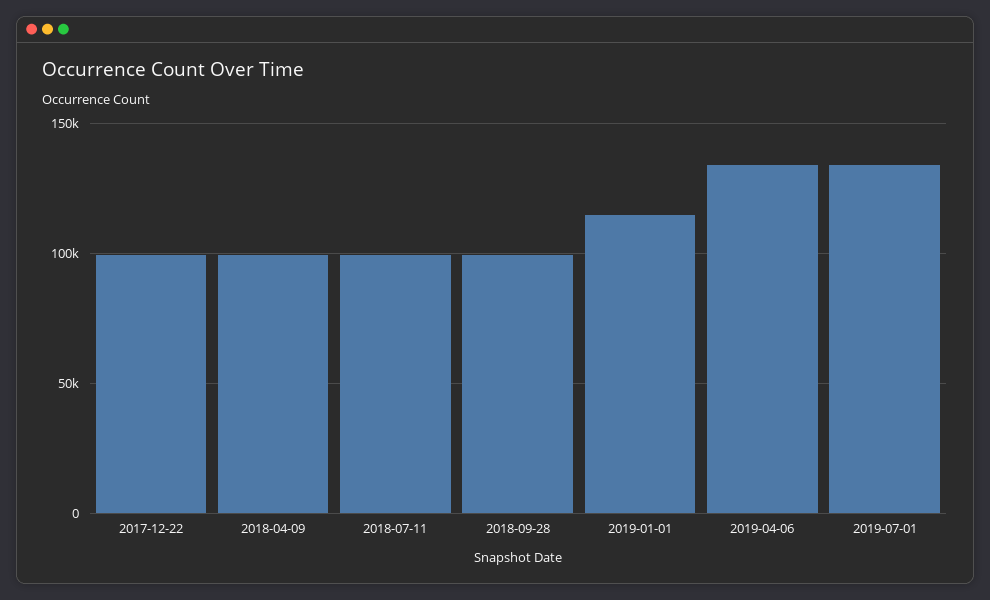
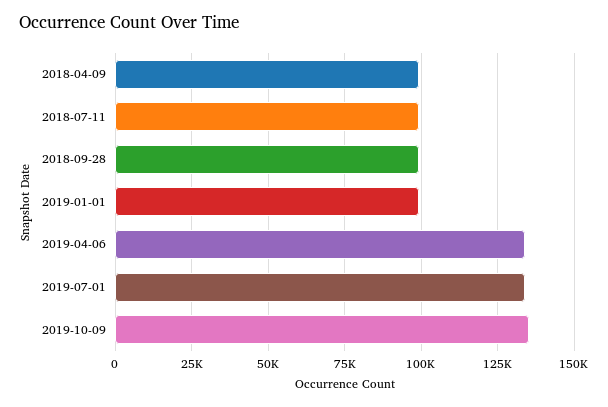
2017-12-22: 100000 -> none
2019-01-01: 115000 -> 100000
2019-10-09: none -> 135000

